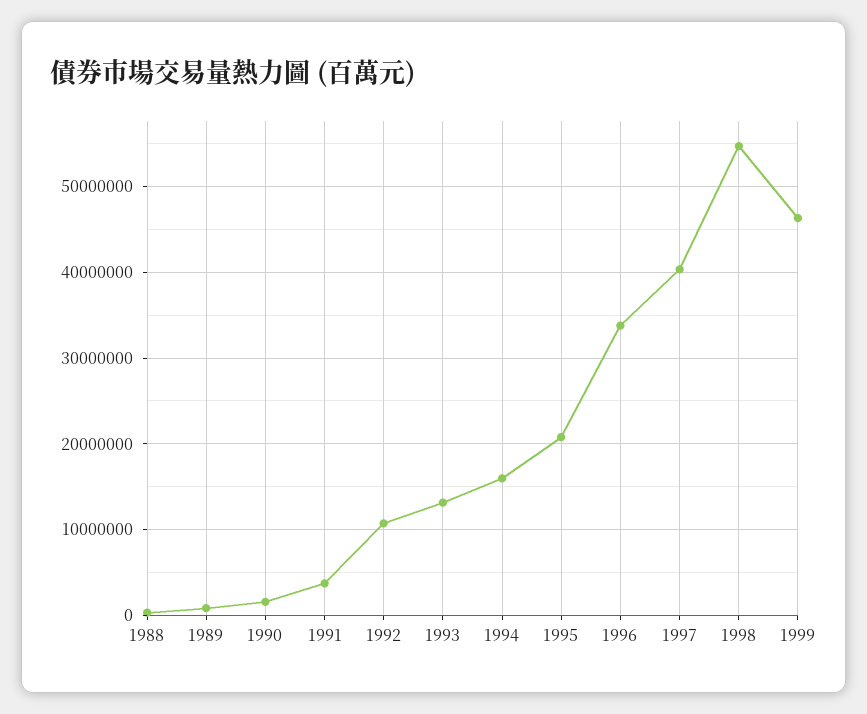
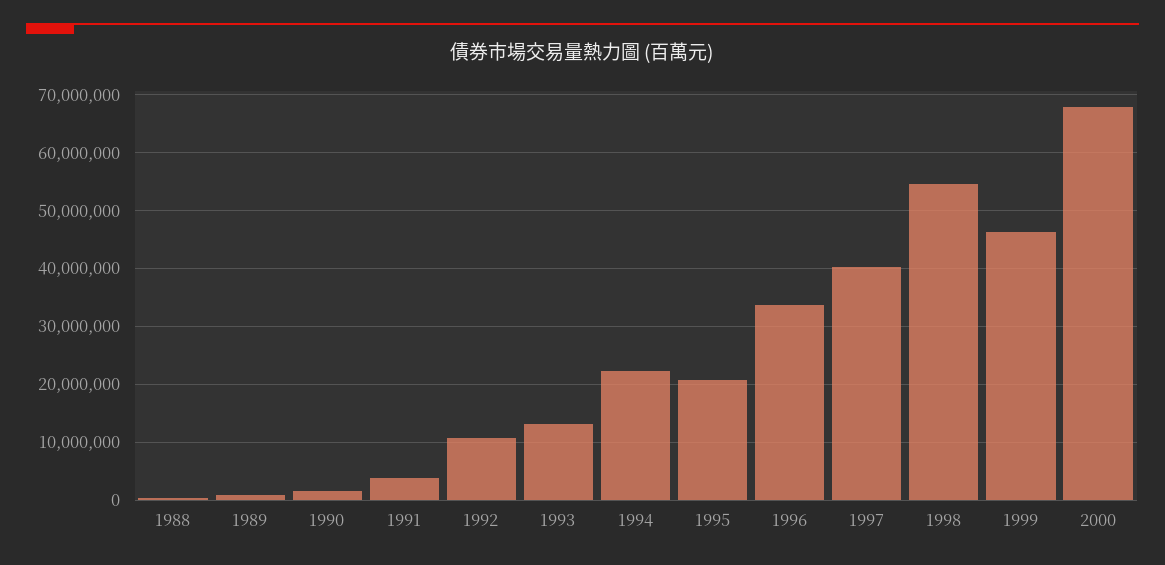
1994: 16000000 -> 22000000
2000: none -> 68000000

